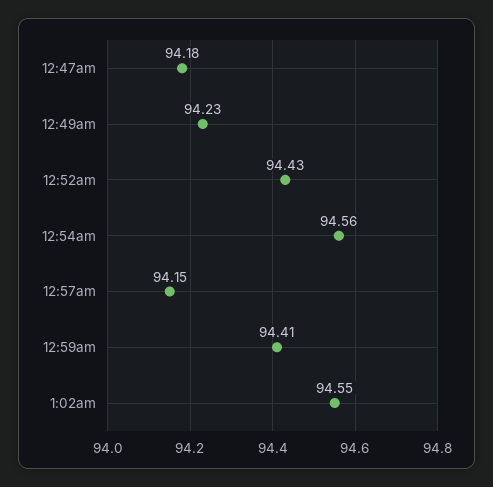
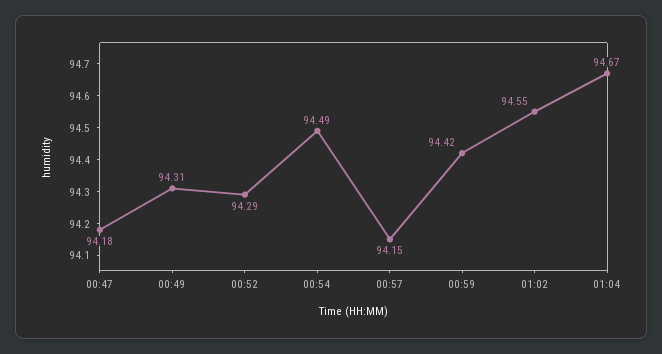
12:49am: 94.23 -> 94.31
12:52am: 94.43 -> 94.29
12:54am: 94.56 -> 94.49
12:59am: 94.41 -> 94.42
01:04: none -> 94.67

